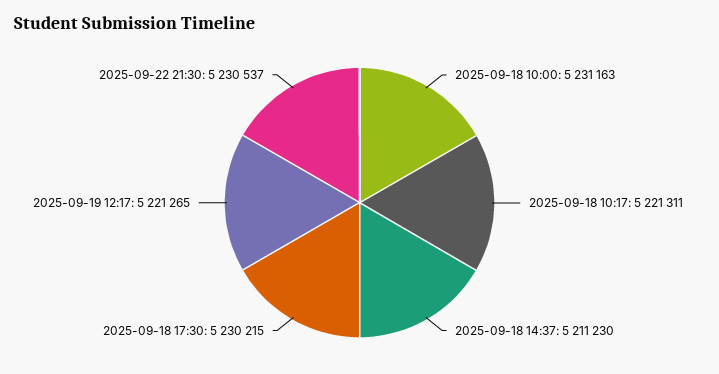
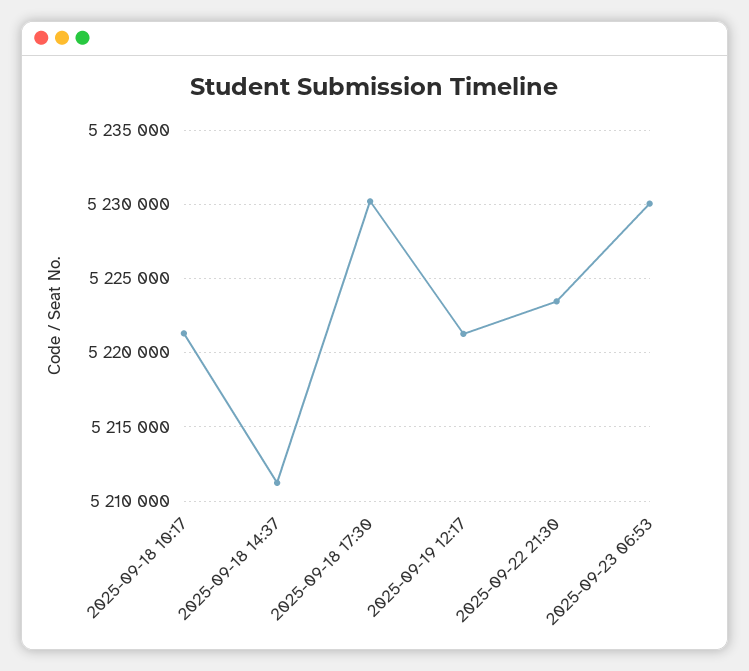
2025-09-18 10:00: 5231163 -> none
2025-09-22 21:30: 5230537 -> 5223500
2025-09-23 06:53: none -> 5230000

